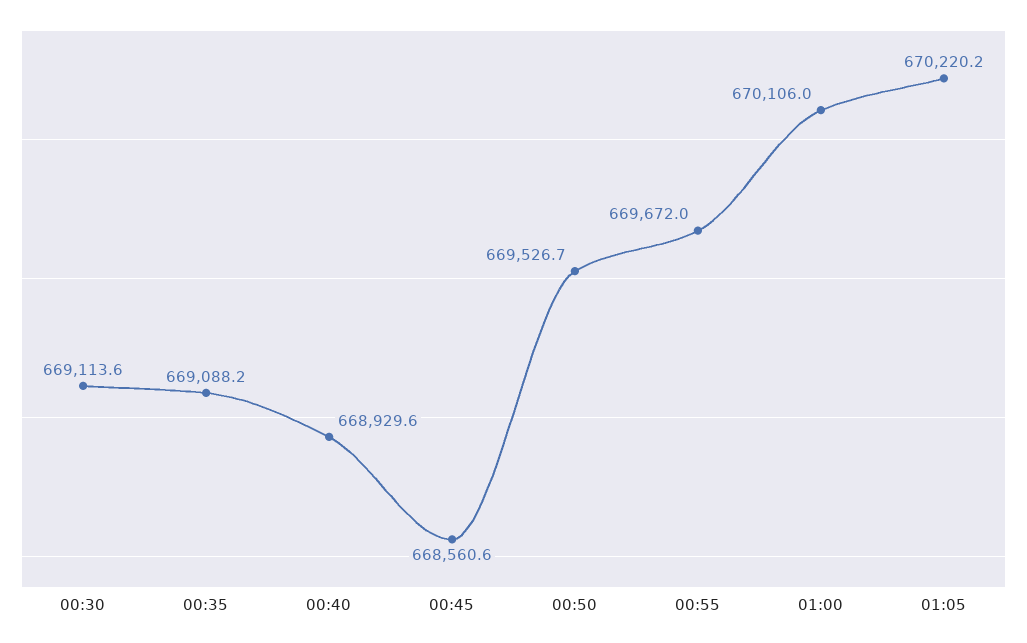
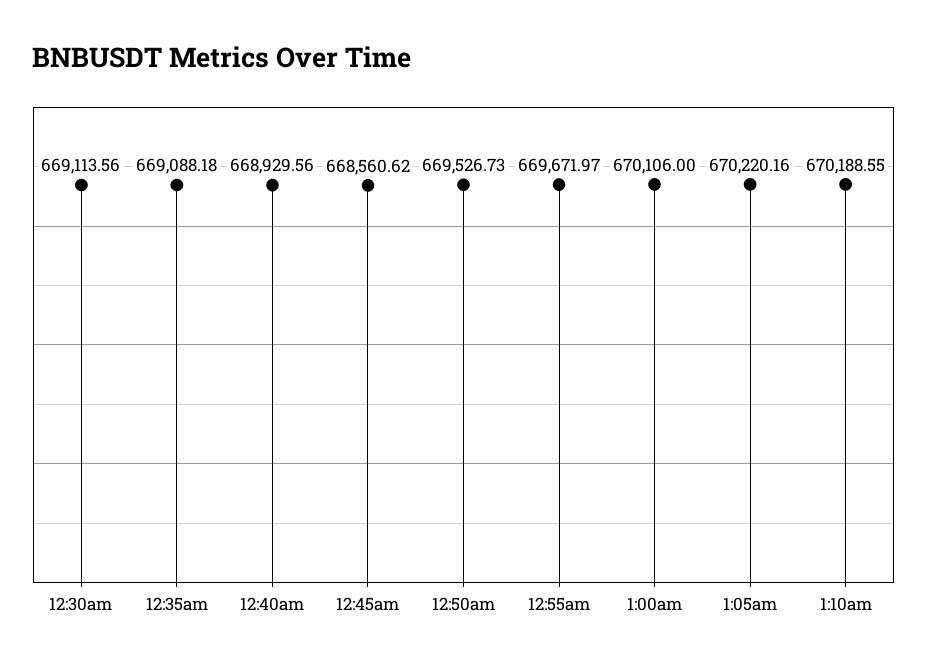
1:10am: none -> 670188.55

